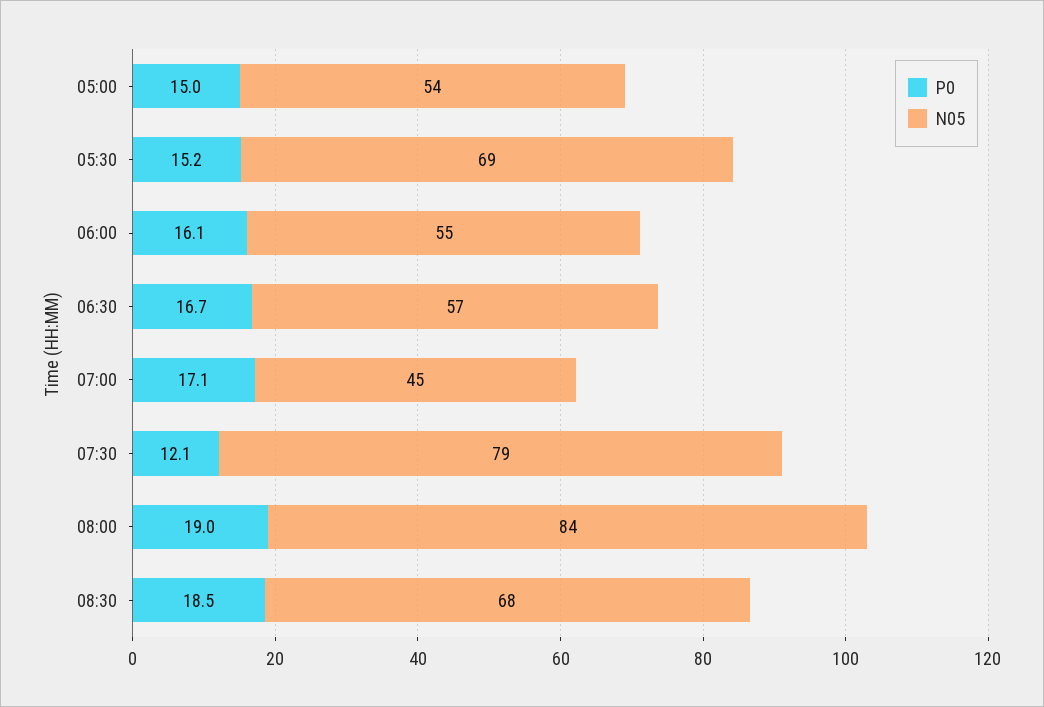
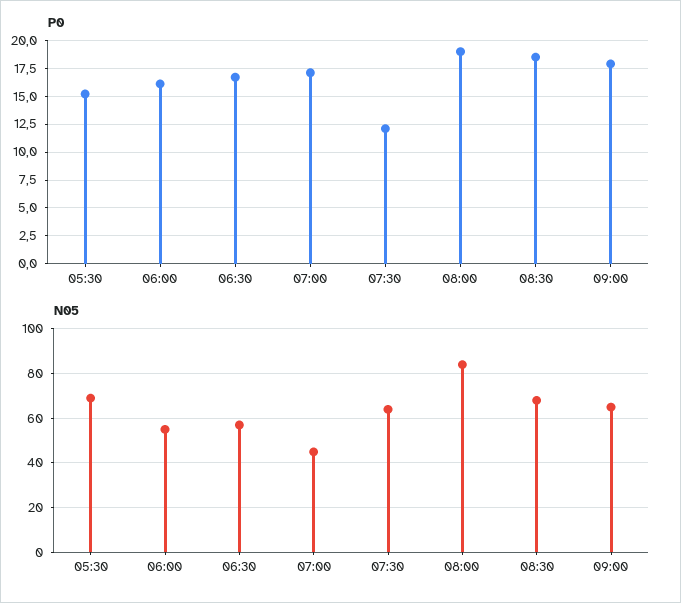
P0, 05:00: 15 -> none
N05, 05:00: 54 -> none
N05, 07:30: 79 -> 65
P0, 09:00: none -> 17.5
N05, 09:00: none -> 65

